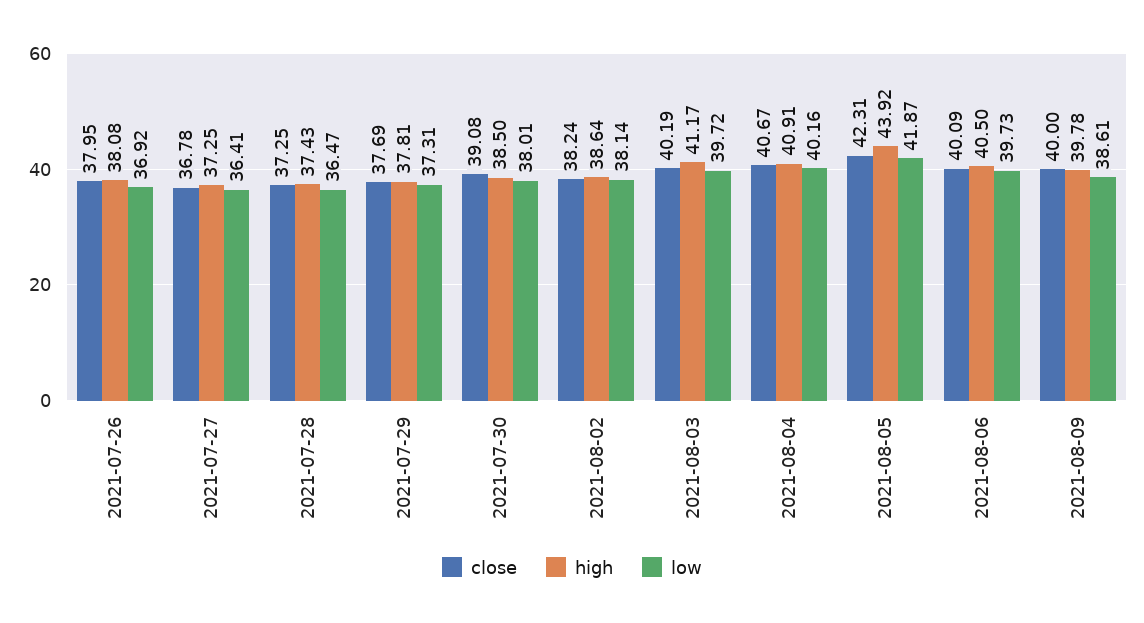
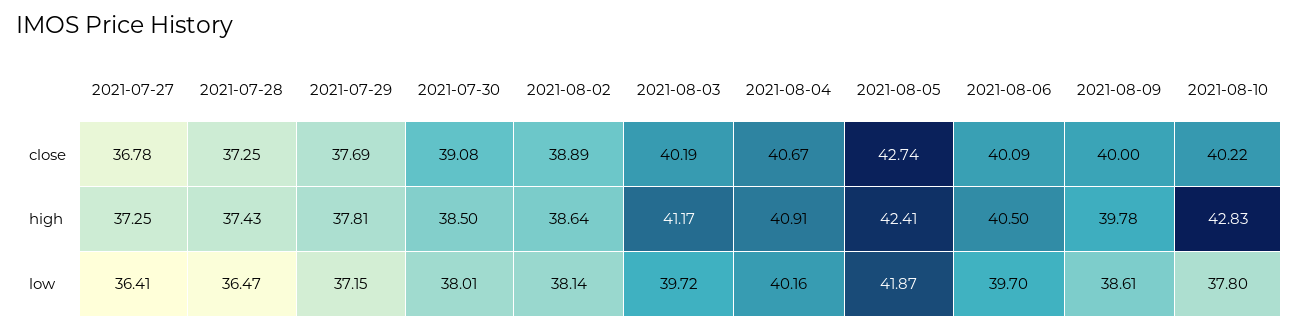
close, 2021-07-26: 37.95 -> none
high, 2021-07-26: 38.08 -> none
low, 2021-07-26: 36.92 -> none
low, 2021-07-29: 37.31 -> 37.15
close, 2021-08-02: 38.24 -> 38.89
close, 2021-08-05: 42.31 -> 42.74
high, 2021-08-05: 43.92 -> 42.41
low, 2021-08-06: 39.73 -> 39.7
close, 2021-08-10: none -> 40.22
high, 2021-08-10: none -> 42.83
low, 2021-08-10: none -> 37.8

